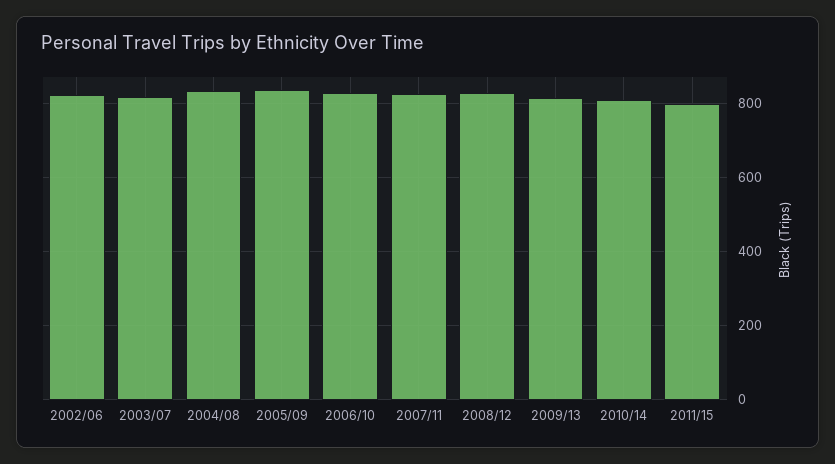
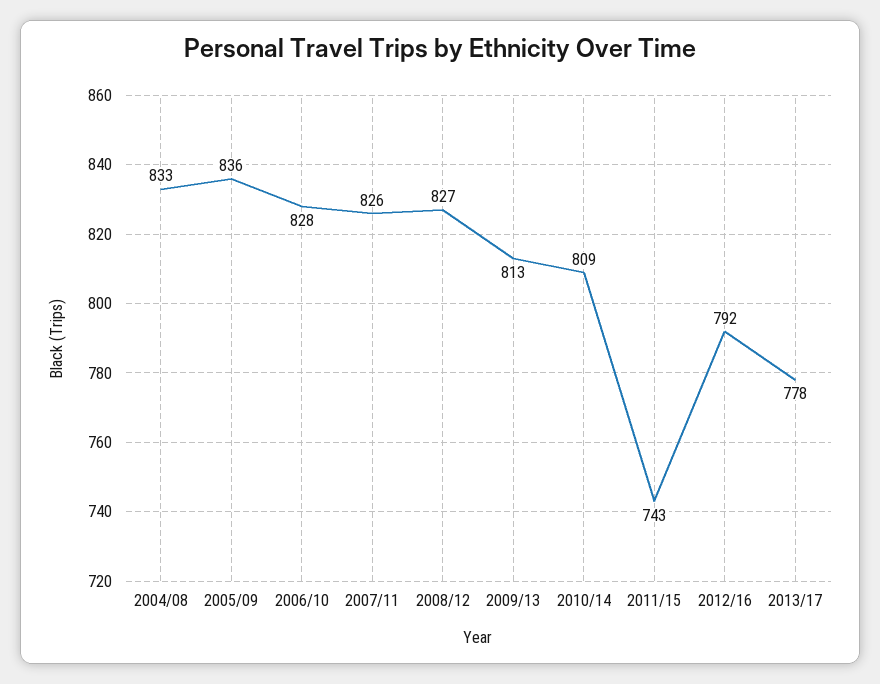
2002/06: 820 -> none
2003/07: 820 -> none
2011/15: 800 -> 743
2012/16: none -> 792
2013/17: none -> 778

